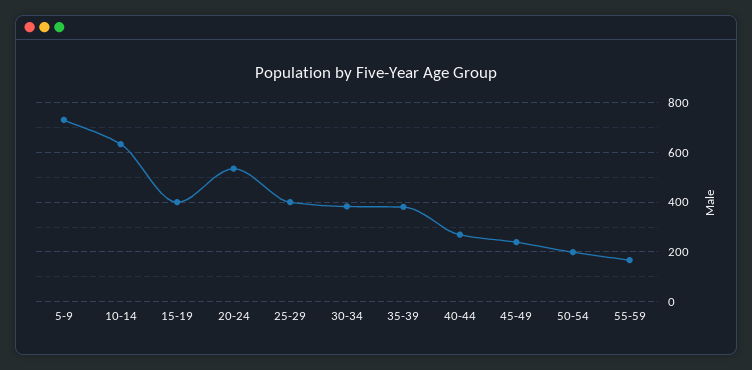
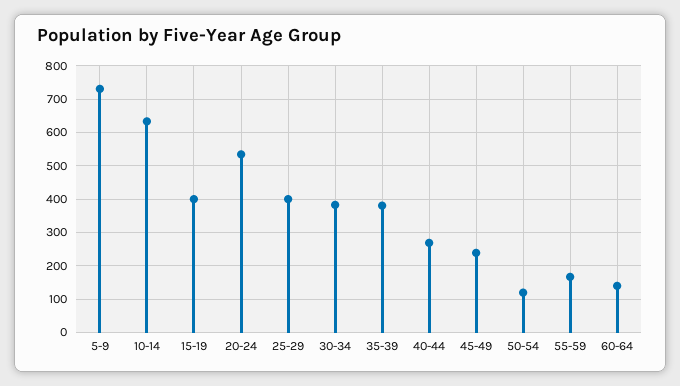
50-54: 200 -> 120
60-64: none -> 140

